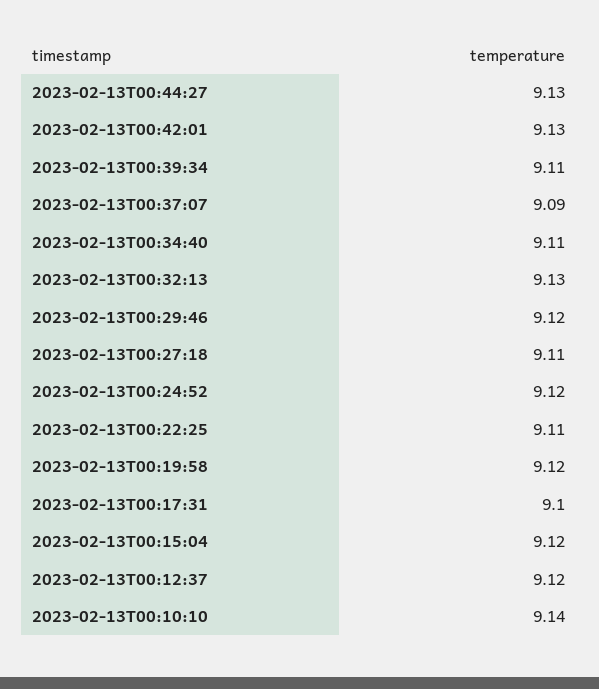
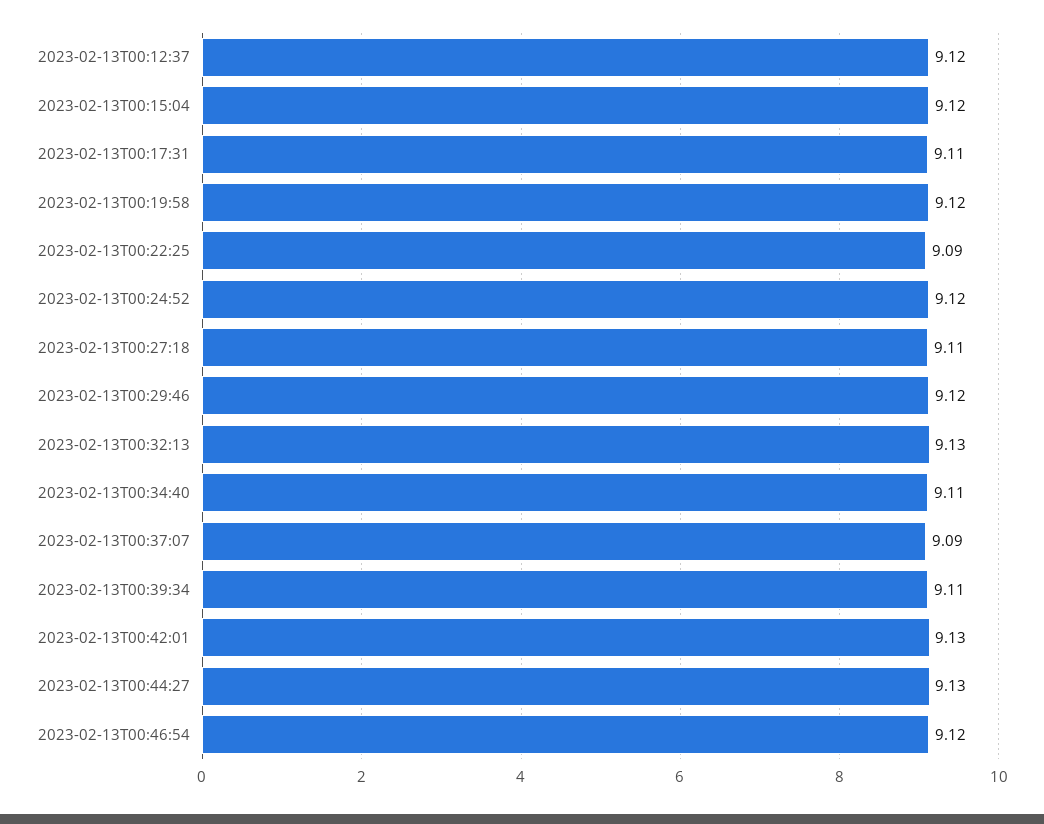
2023-02-13T00:22:25: 9.11 -> 9.09
2023-02-13T00:17:31: 9.1 -> 9.11
2023-02-13T00:10:10: 9.14 -> none
2023-02-13T00:46:54: none -> 9.12

